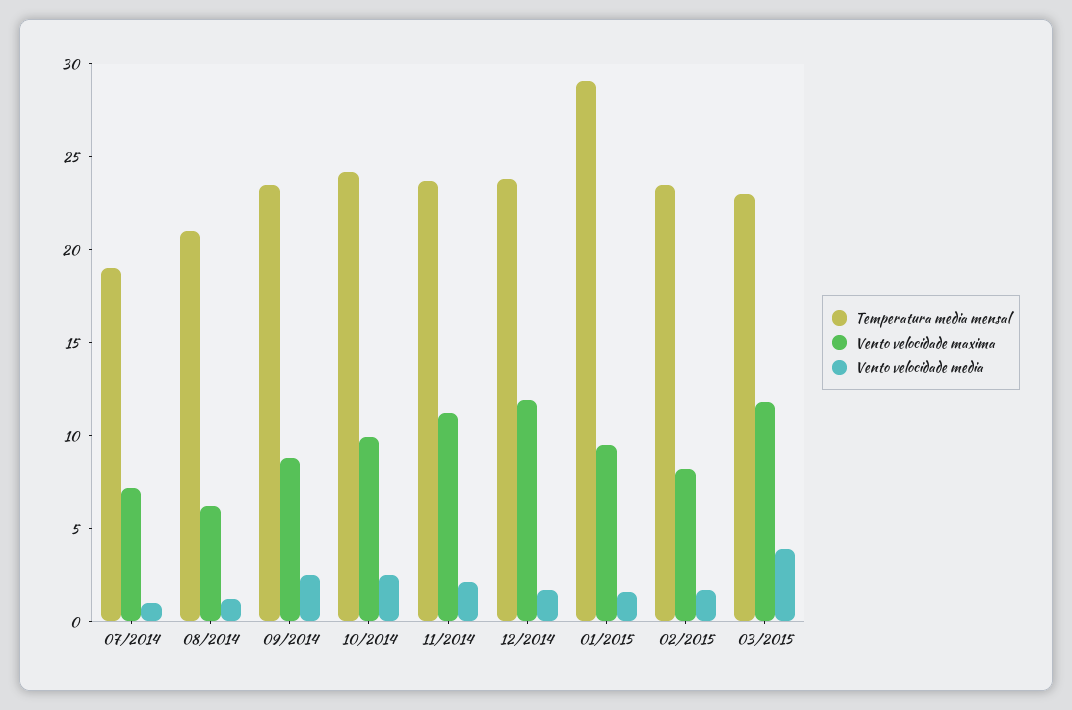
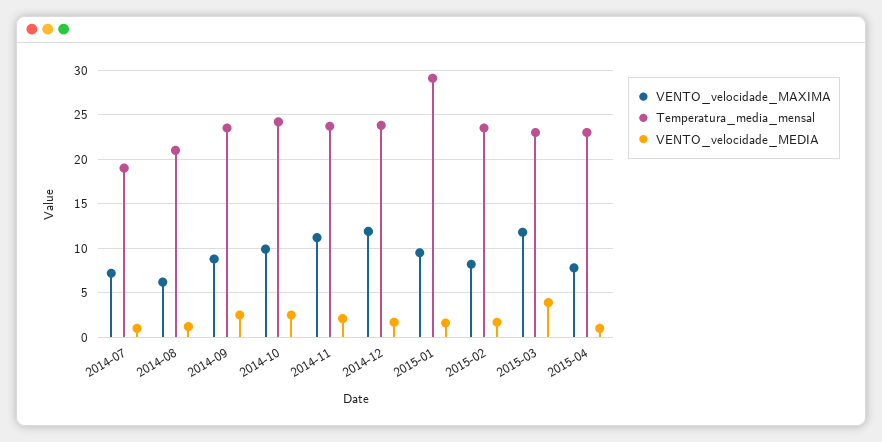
Vento velocidade maxima, 2015-04: none -> 8
Temperatura media mensal, 2015-04: none -> 23
Vento velocidade media, 2015-04: none -> 1

